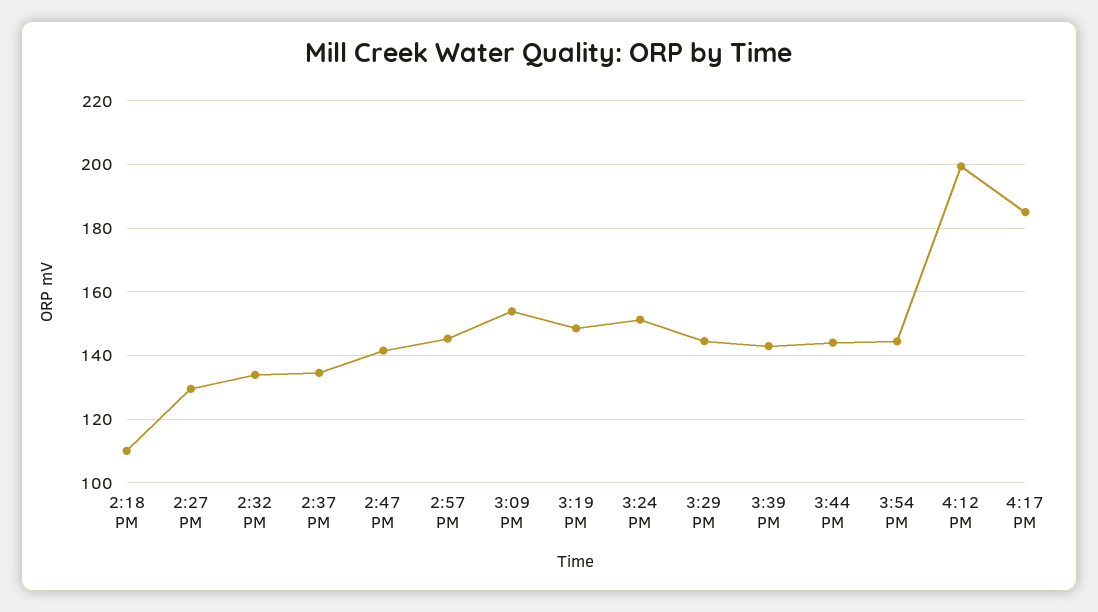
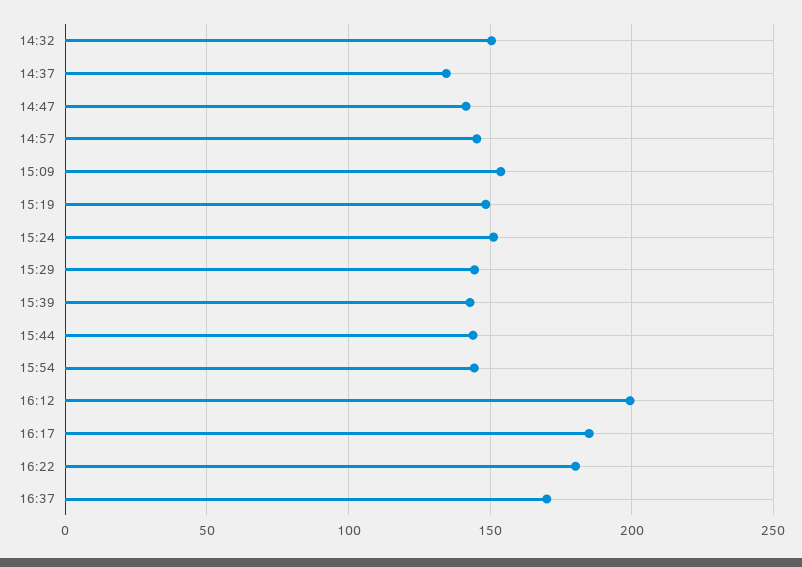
2:18 PM: 110 -> none
2:27 PM: 130 -> none
2:32 PM: 134 -> 150
16:22: none -> 180
16:37: none -> 170

